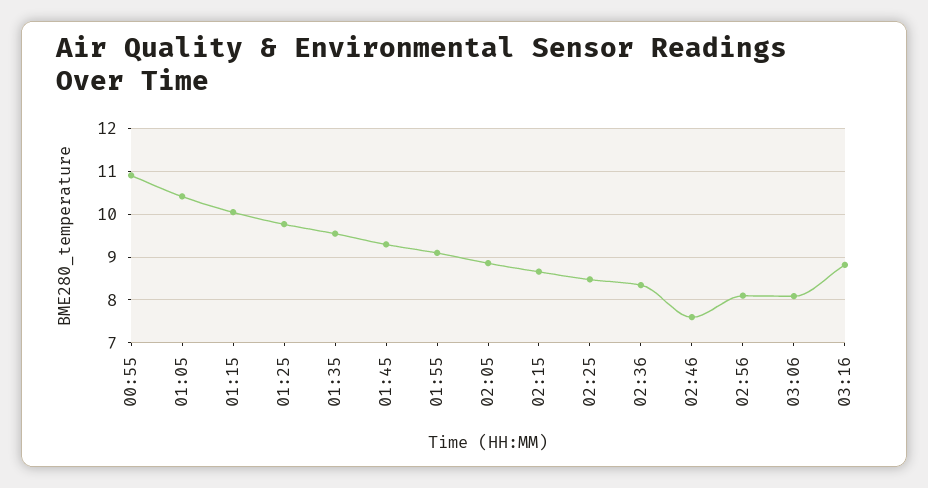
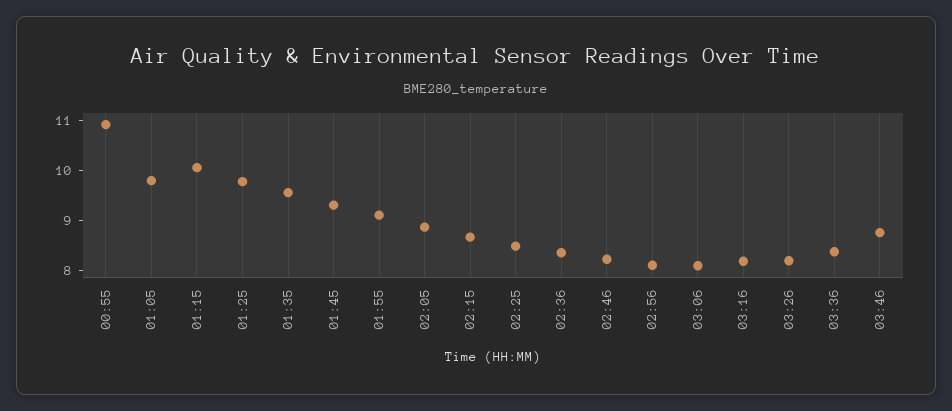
01:05: 10.4 -> 9.8
02:46: 7.6 -> 8.2
03:16: 8.8 -> 8.2
03:26: none -> 8.2
03:36: none -> 8.4
03:46: none -> 8.8

